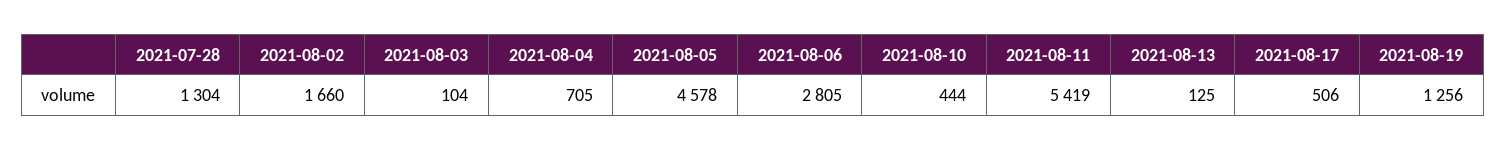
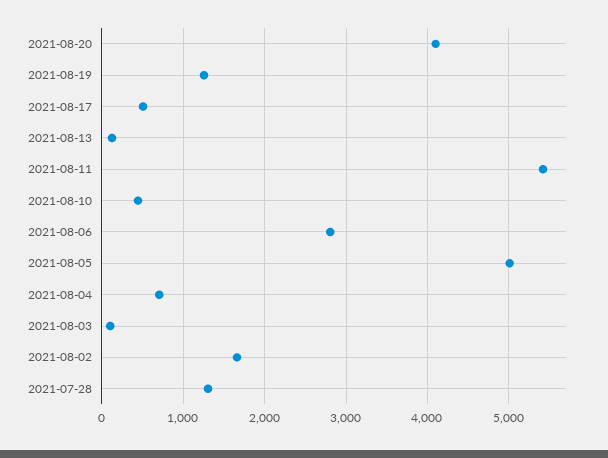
2021-08-05: 4578 -> 5000
2021-08-20: none -> 4100

